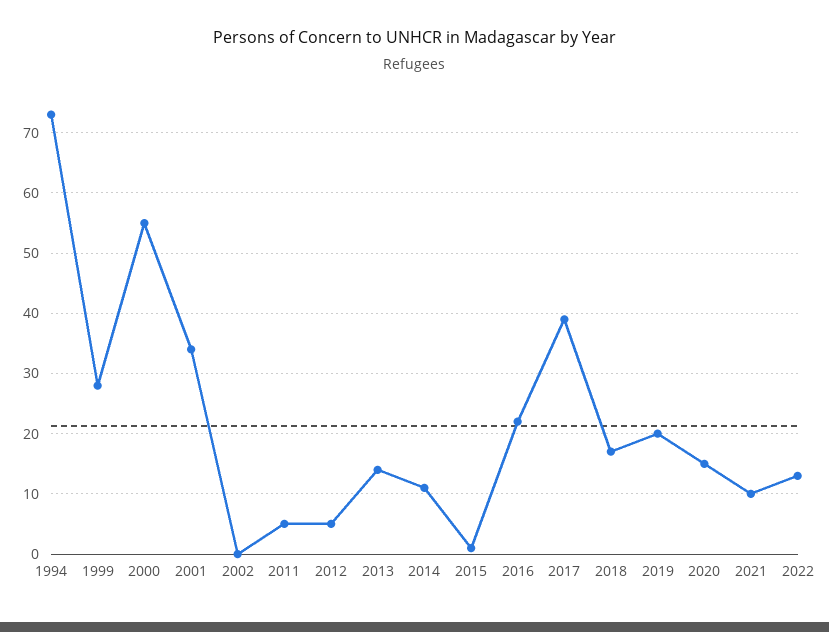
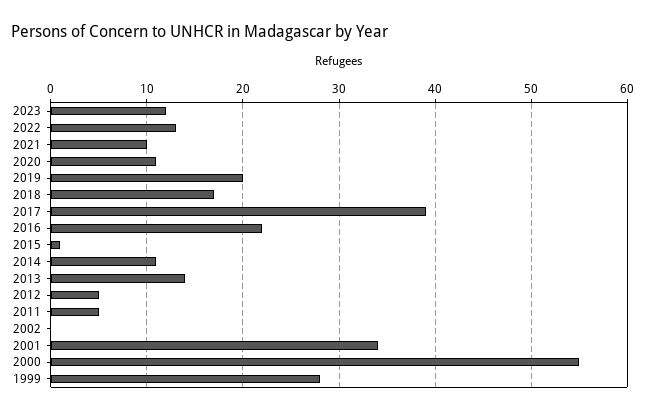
1994: 73 -> none
2020: 15 -> 11
2023: none -> 12

